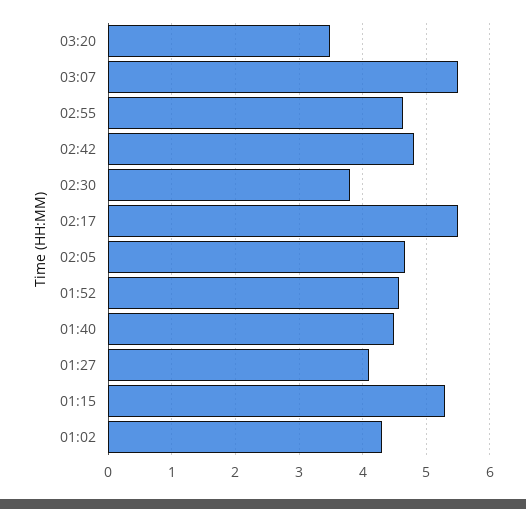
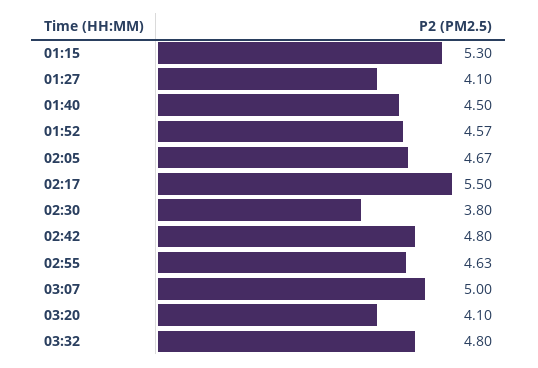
03:20: 3.5 -> 4.1
03:07: 5.5 -> 5
01:02: 4.3 -> none
03:32: none -> 4.8

